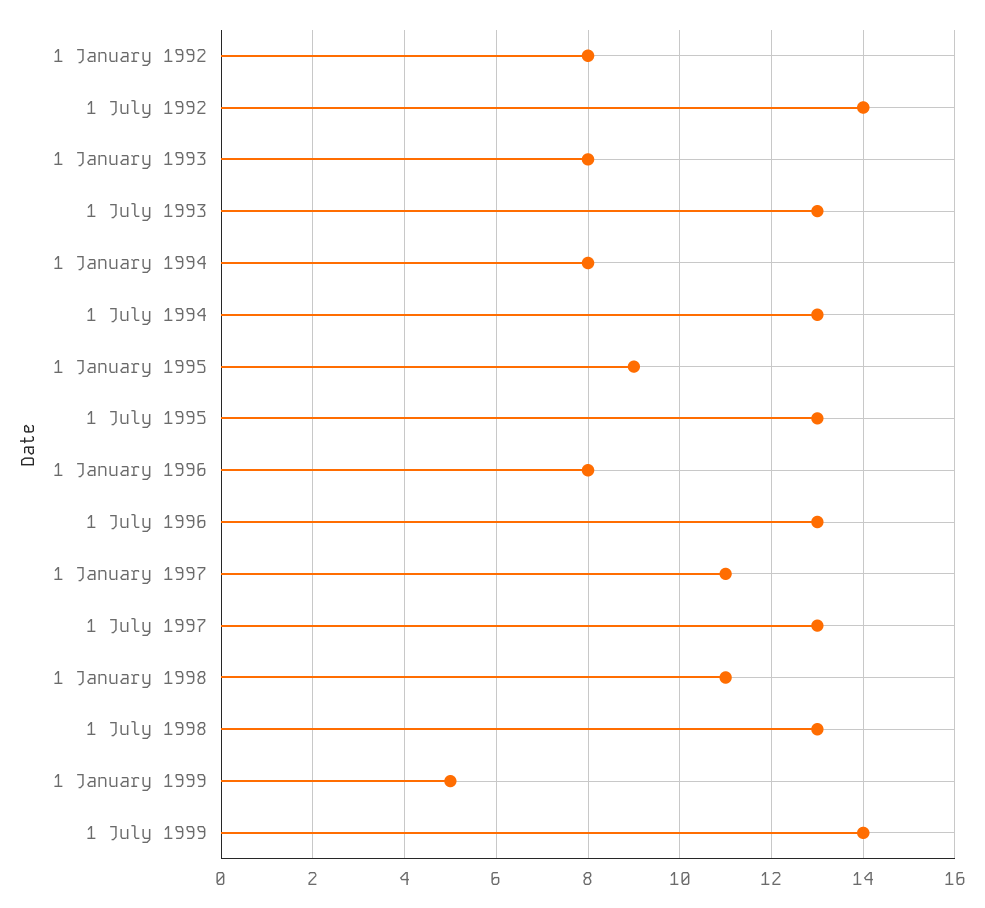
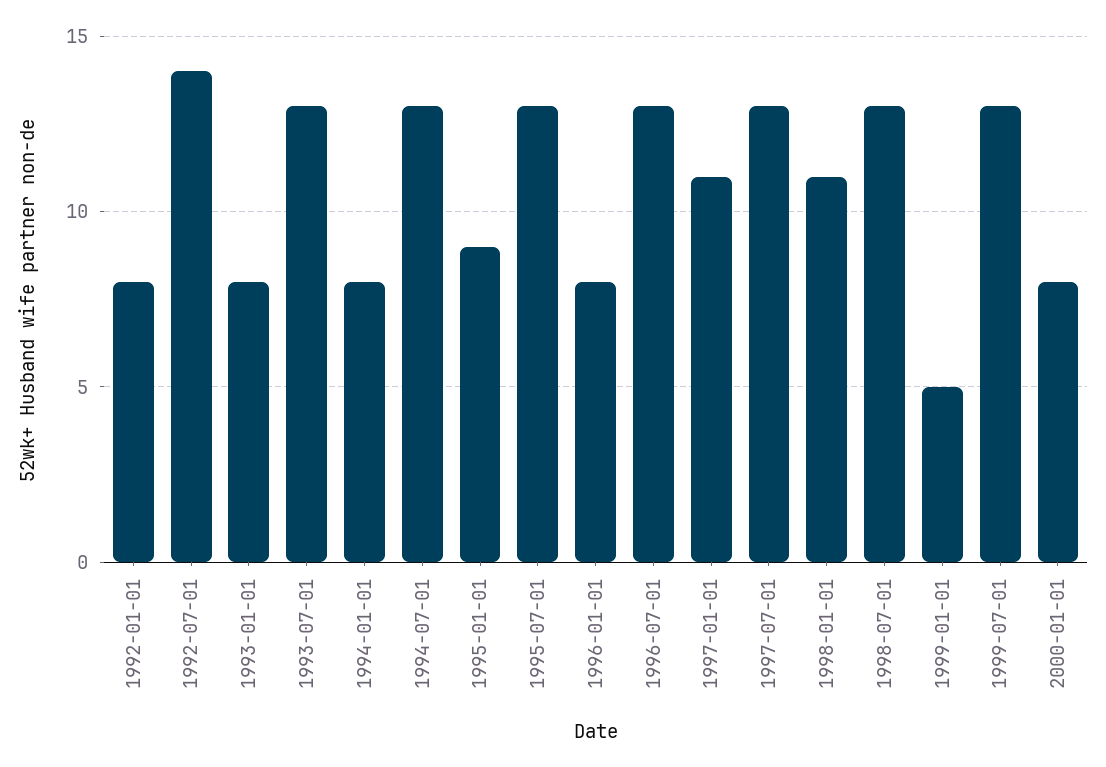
1 July 1999: 14 -> 13
2000-01-01: none -> 8

